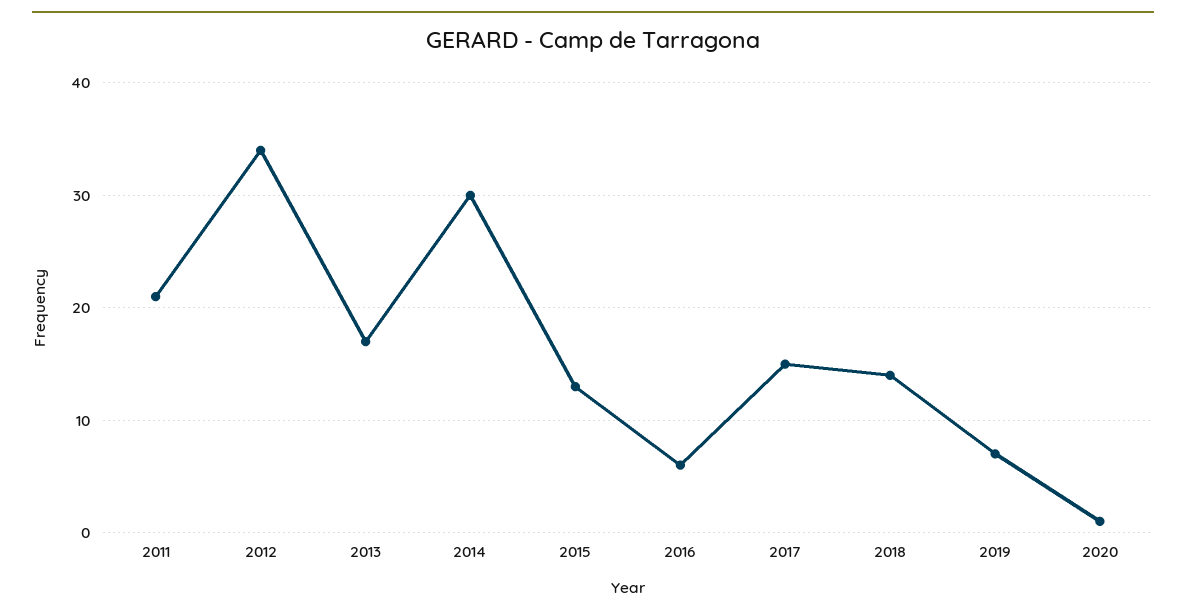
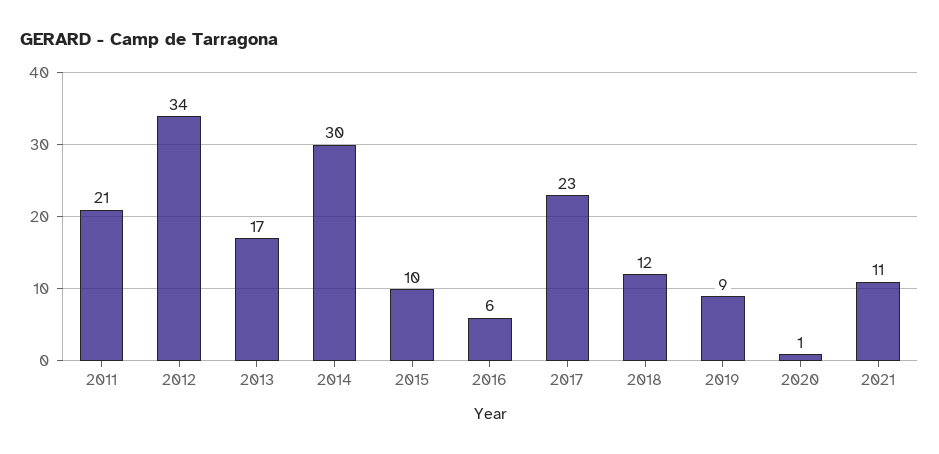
2015: 13 -> 10
2017: 15 -> 23
2018: 14 -> 12
2019: 7 -> 9
2021: none -> 11

